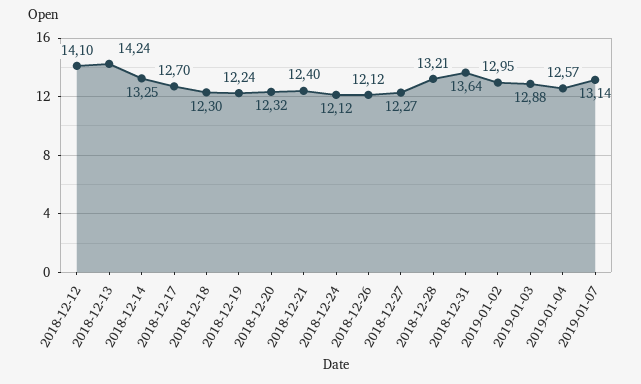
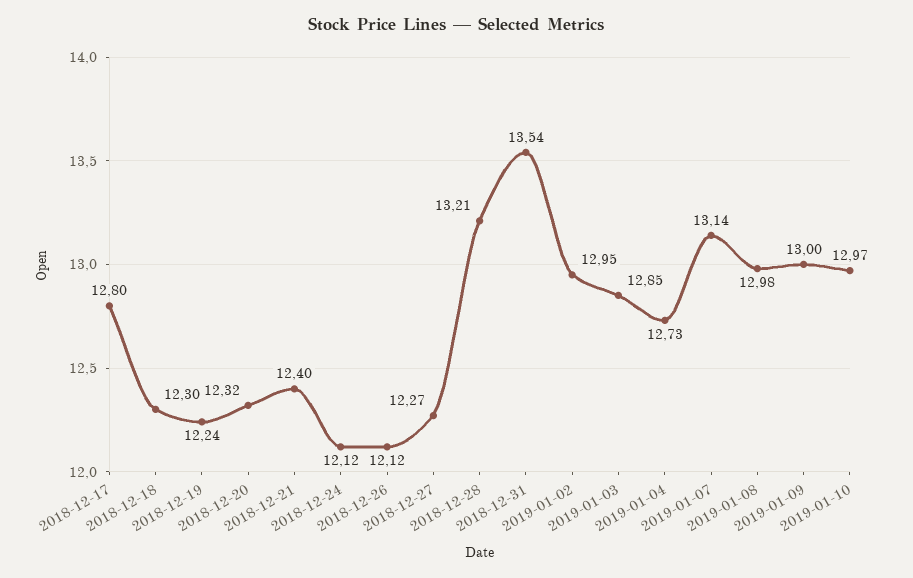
2018-12-12: 14.1 -> none
2018-12-13: 14.24 -> none
2018-12-14: 13.25 -> none
2018-12-17: 12.7 -> 12.8
2018-12-31: 13.64 -> 13.54
2019-01-03: 12.88 -> 12.85
2019-01-04: 12.57 -> 12.73
2019-01-08: none -> 12.98
2019-01-09: none -> 13
2019-01-10: none -> 12.97

